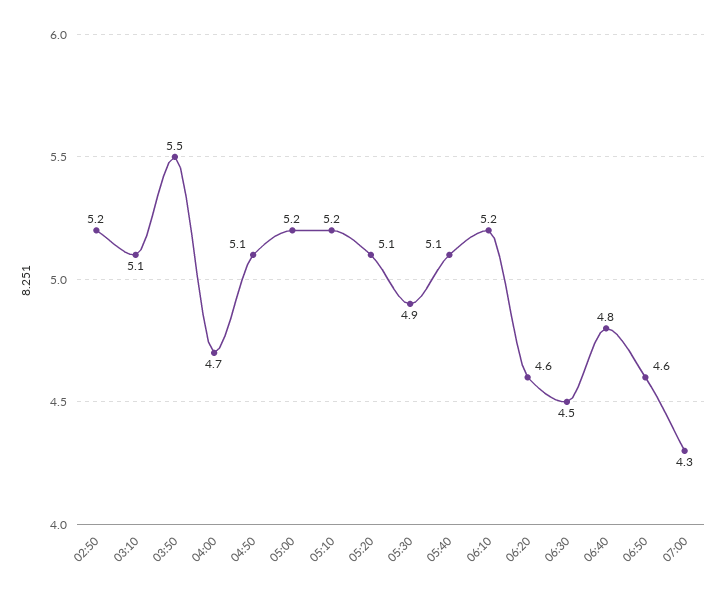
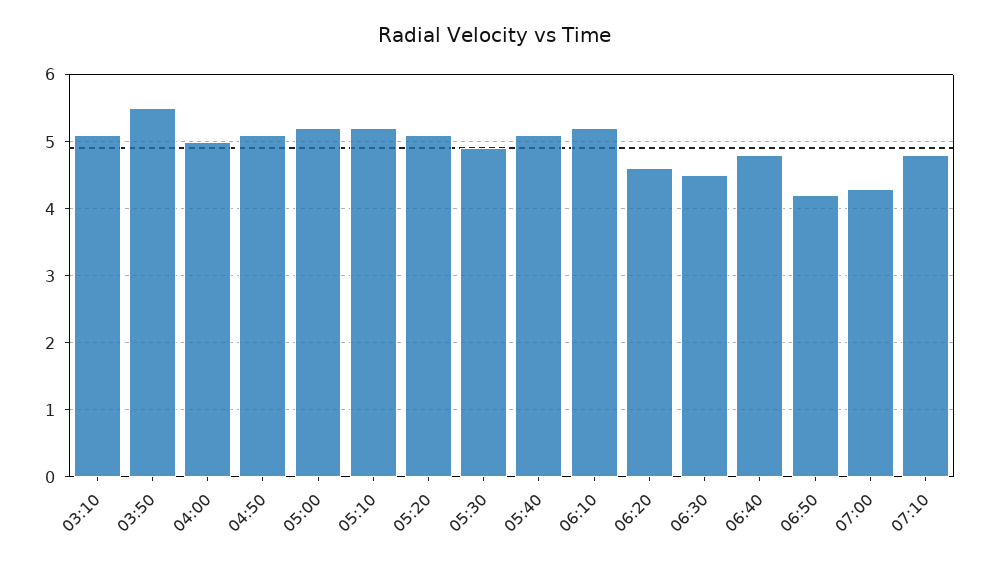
02:50: 5.2 -> none
04:00: 4.7 -> 5
06:50: 4.6 -> 4.2
07:10: none -> 4.8

